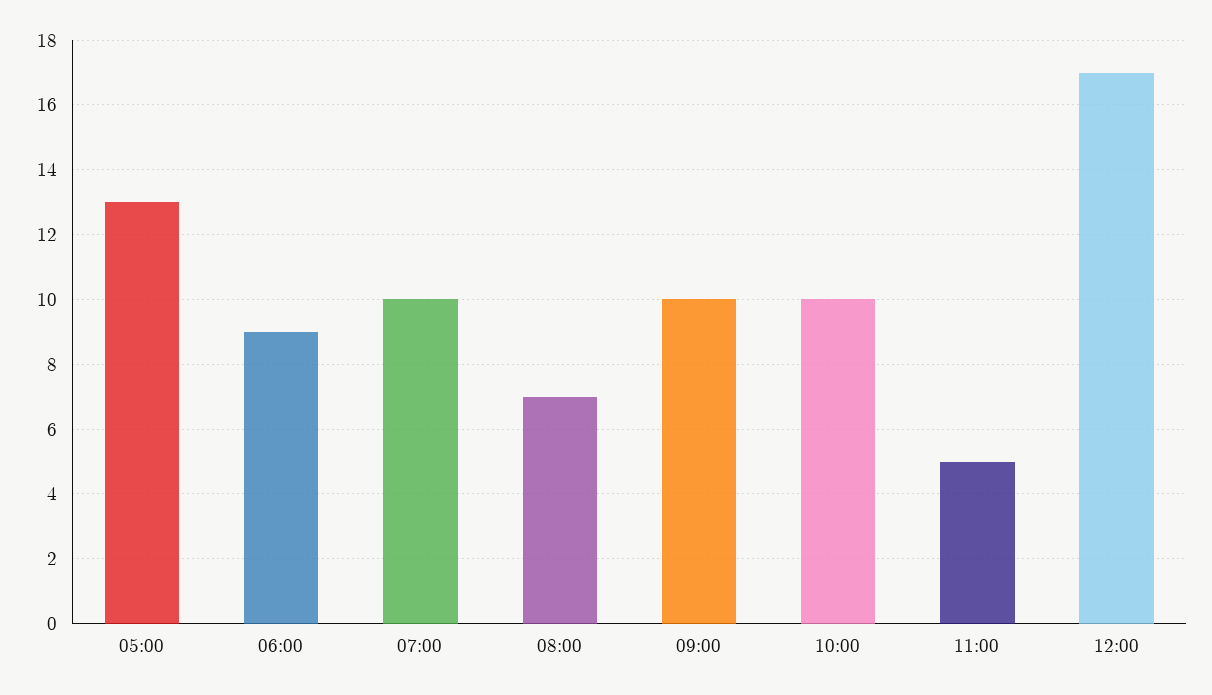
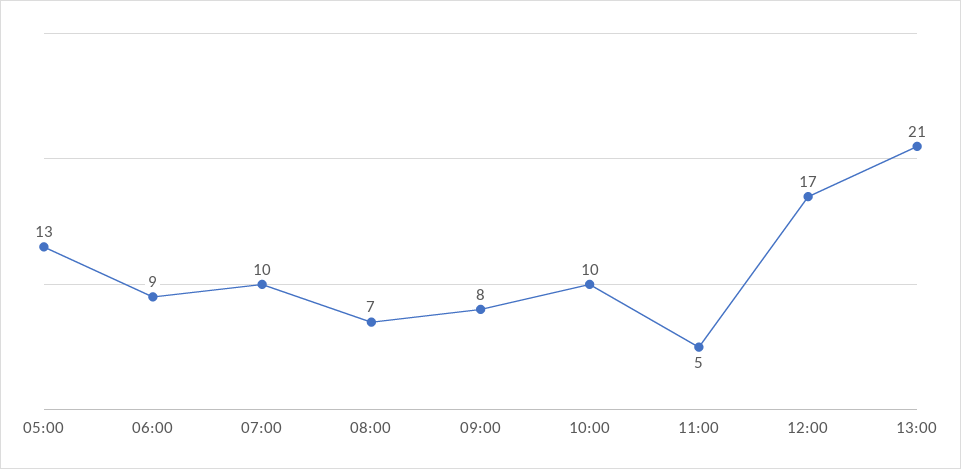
09:00: 10 -> 8
13:00: none -> 21

